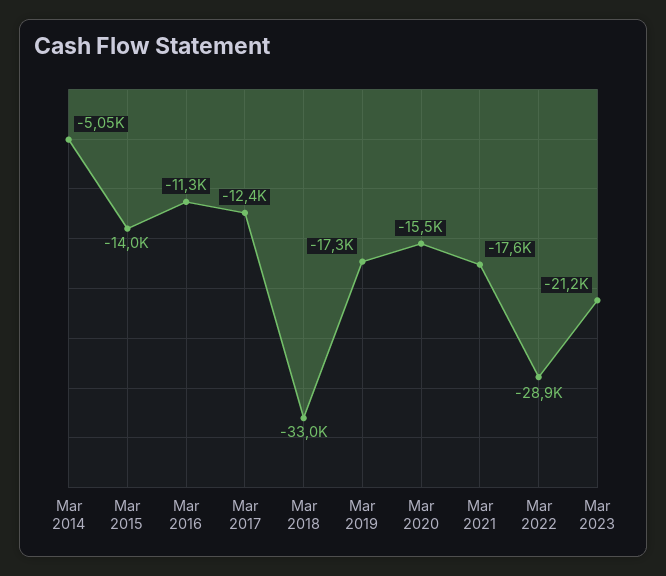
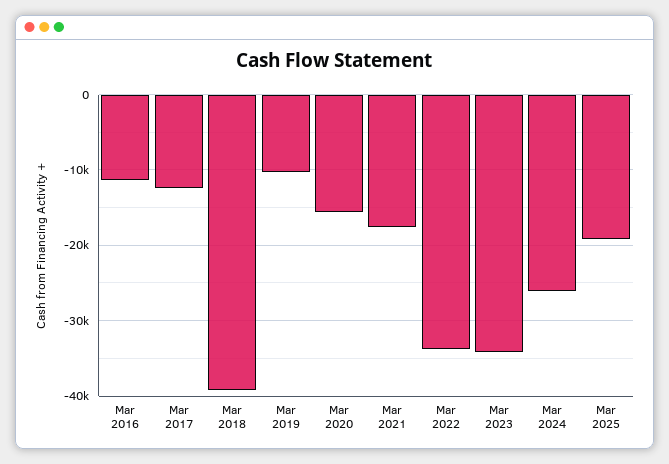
Mar 2014: -5050 -> none
Mar 2015: -14000 -> none
Mar 2018: -33000 -> -39000
Mar 2019: -17300 -> -10000
Mar 2022: -28900 -> -34000
Mar 2023: -21200 -> -34000
Mar 2024: none -> -26000
Mar 2025: none -> -19000

